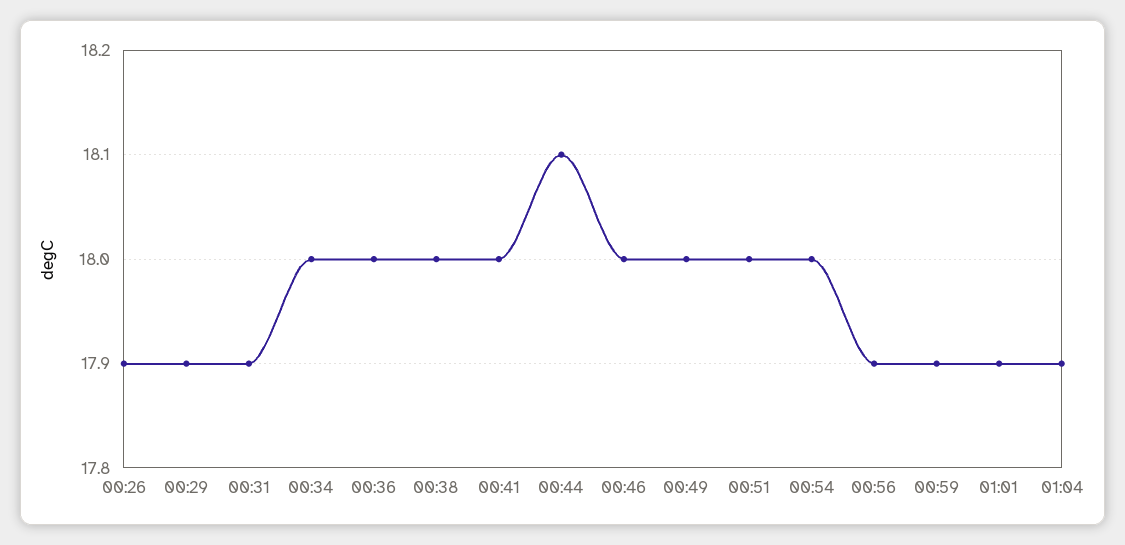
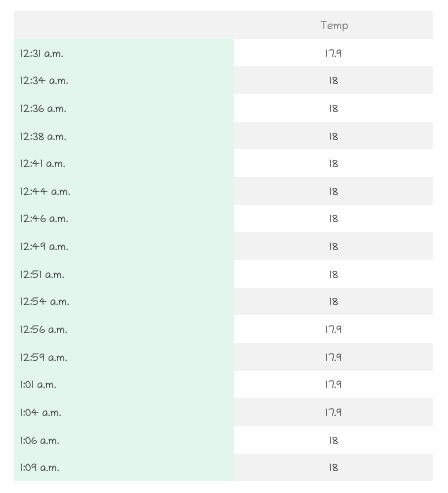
00:26: 17.9 -> none
00:29: 17.9 -> none
00:44: 18.1 -> 18
1:06 a.m.: none -> 18
1:09 a.m.: none -> 18

